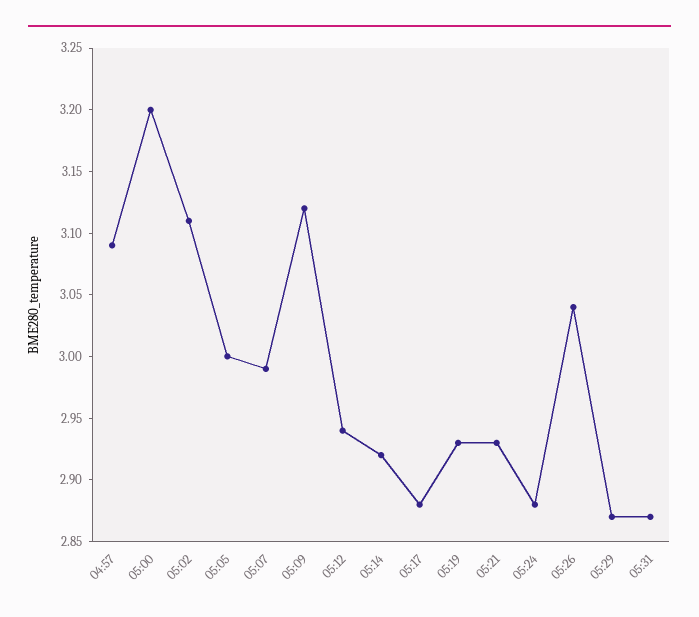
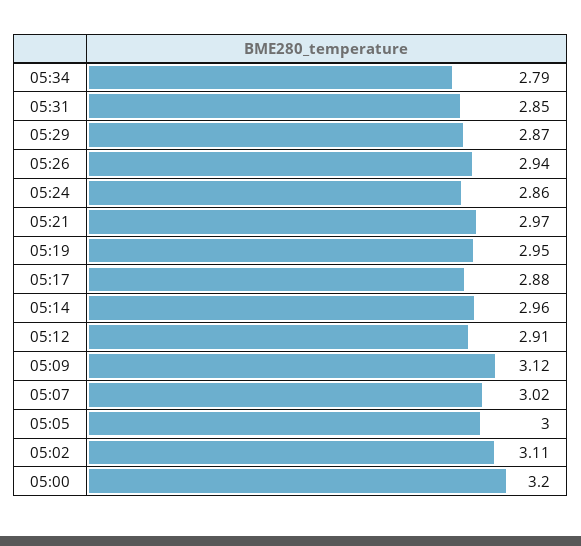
04:57: 3.09 -> none
05:07: 2.99 -> 3.02
05:12: 2.94 -> 2.91
05:14: 2.92 -> 2.96
05:19: 2.93 -> 2.95
05:21: 2.93 -> 2.97
05:24: 2.88 -> 2.86
05:26: 3.04 -> 2.94
05:31: 2.87 -> 2.85
05:34: none -> 2.79

